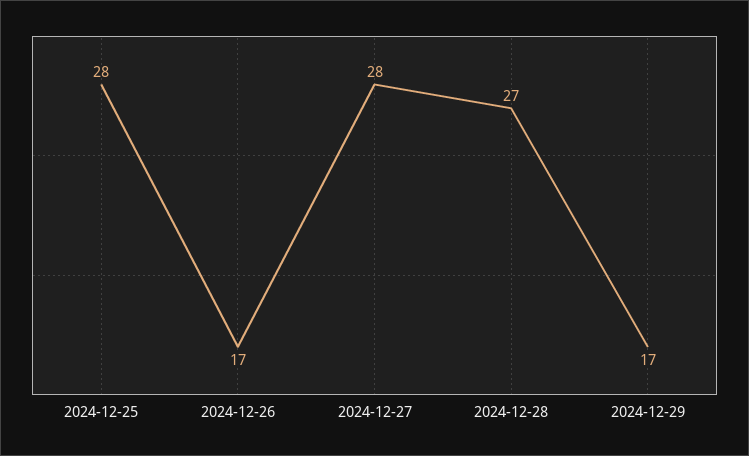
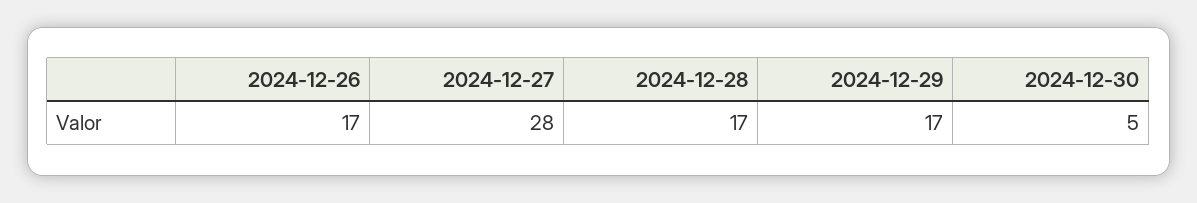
2024-12-25: 28 -> none
2024-12-28: 27 -> 17
2024-12-30: none -> 5

